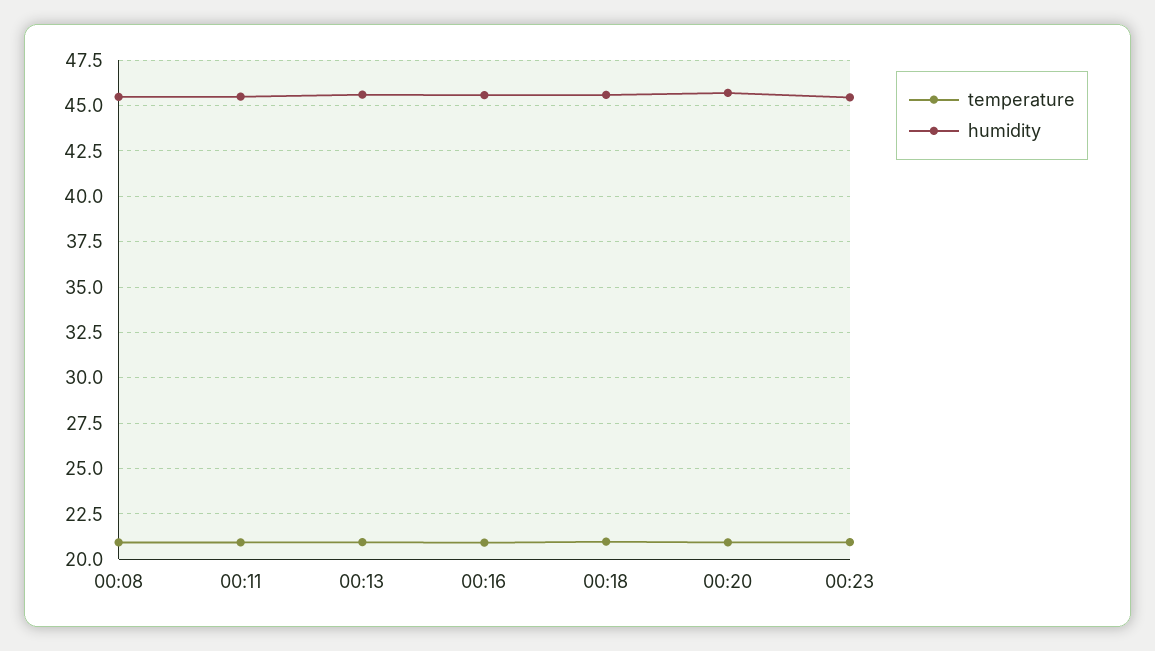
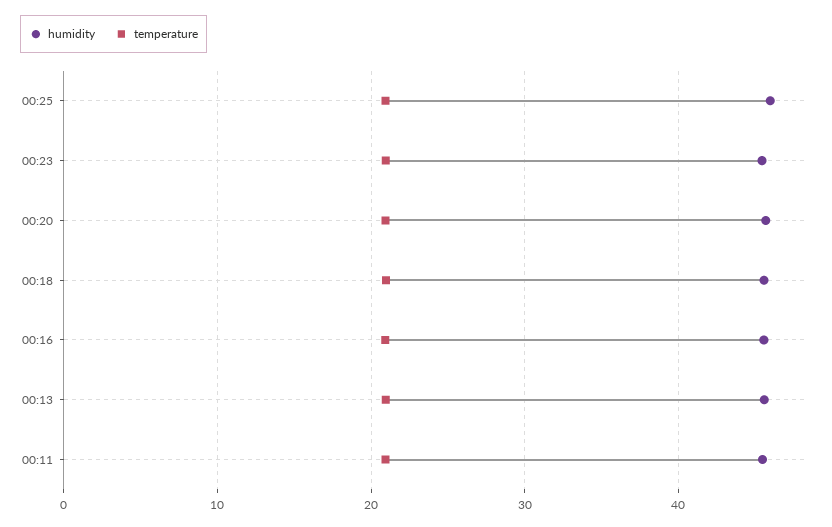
temperature, 00:08: 21 -> none
humidity, 00:08: 45.5 -> none
humidity, 00:25: none -> 46
temperature, 00:25: none -> 21

